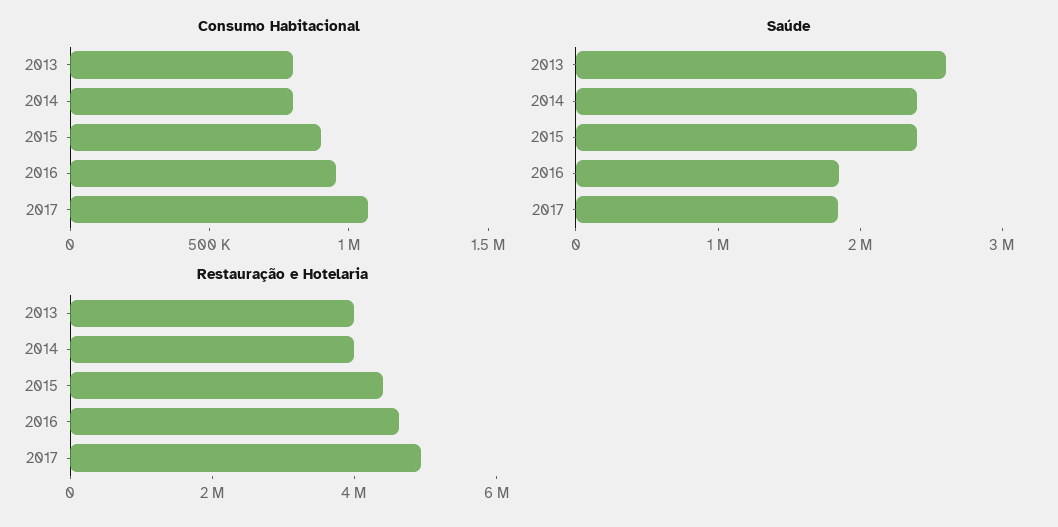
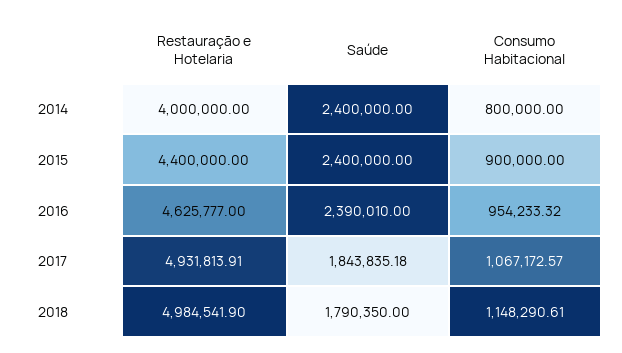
Consumo Habitacional, 2013: 800000 -> none
Saúde, 2013: 2600000 -> none
Saúde, 2016: 1800000 -> 2390010
Restauração e Hotelaria, 2013: 4000000 -> none
Restauração e Hotelaria, 2018: none -> 4984541.9
Saúde, 2018: none -> 1790350
Consumo Habitacional, 2018: none -> 1148290.61

